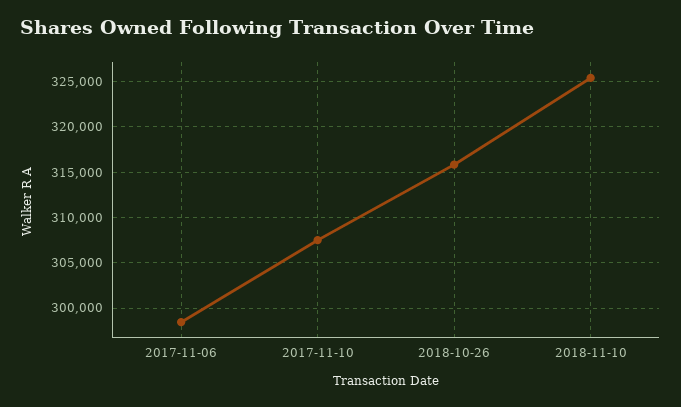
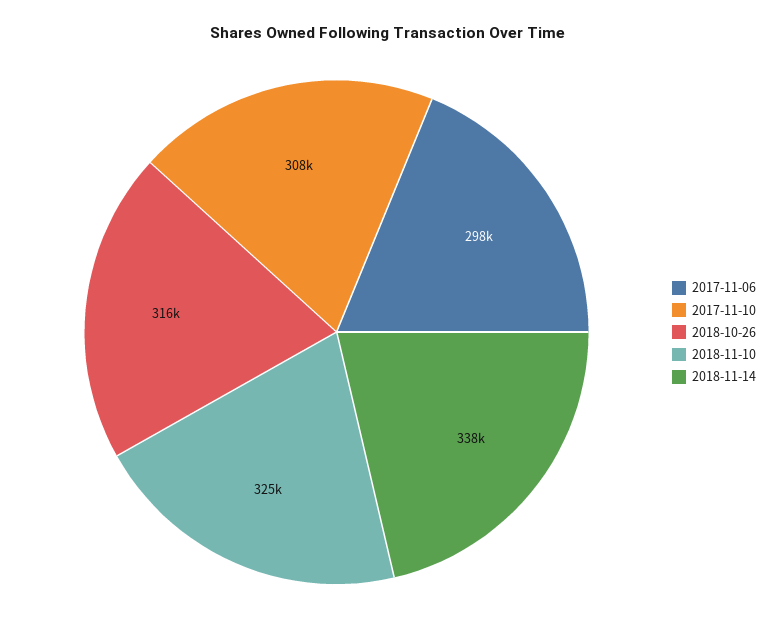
2018-11-14: none -> 338000

